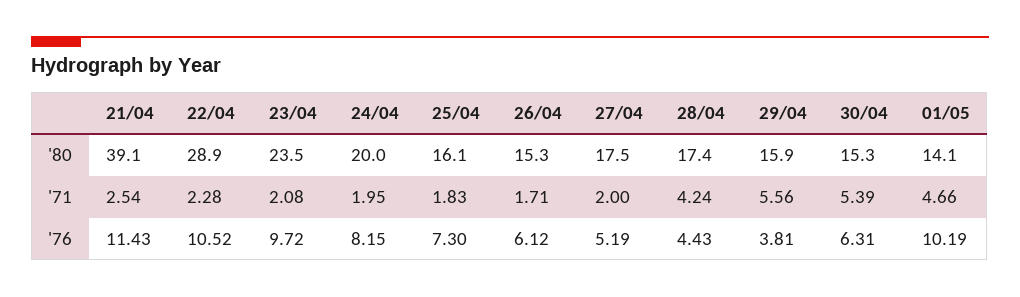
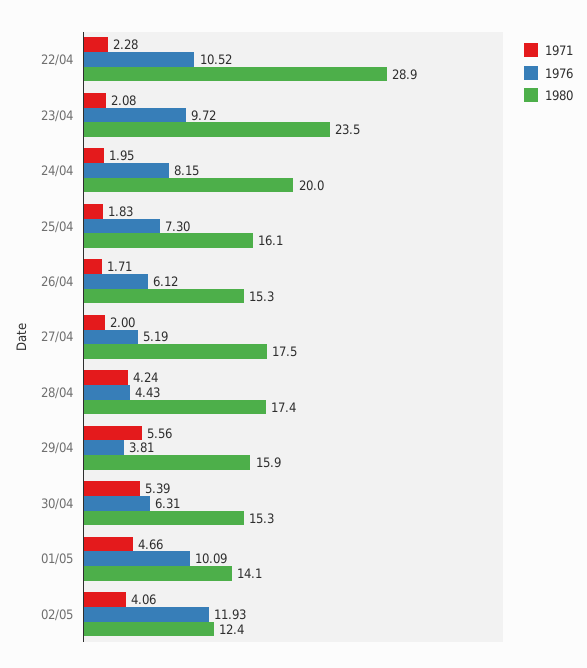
'80, 21/04: 39.1 -> none
'71, 21/04: 2.54 -> none
'76, 21/04: 11.43 -> none
'76, 01/05: 10.19 -> 10.09
'71, 02/05: none -> 4.06
'76, 02/05: none -> 11.93
'80, 02/05: none -> 12.4

